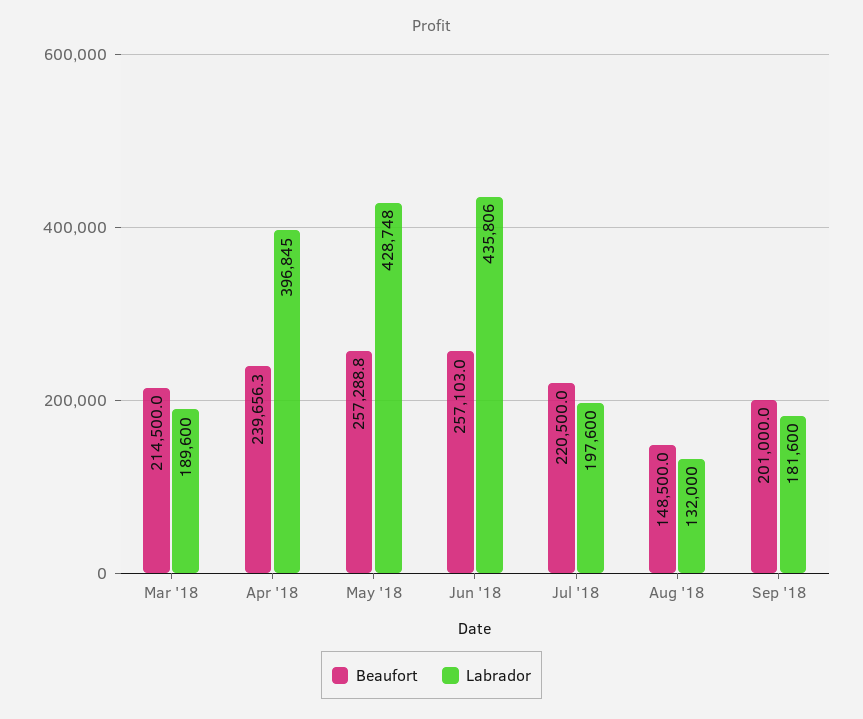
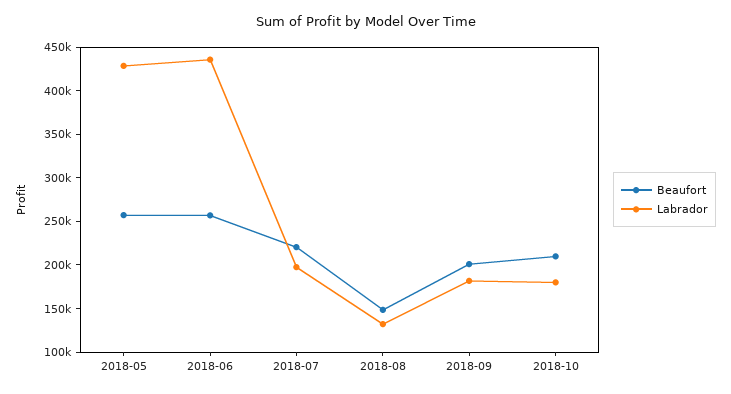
Beaufort, Mar '18: 214500 -> none
Labrador, Mar '18: 189600 -> none
Beaufort, Apr '18: 239656.3 -> none
Labrador, Apr '18: 396845 -> none
Beaufort, 2018-10: none -> 210000
Labrador, 2018-10: none -> 180000

